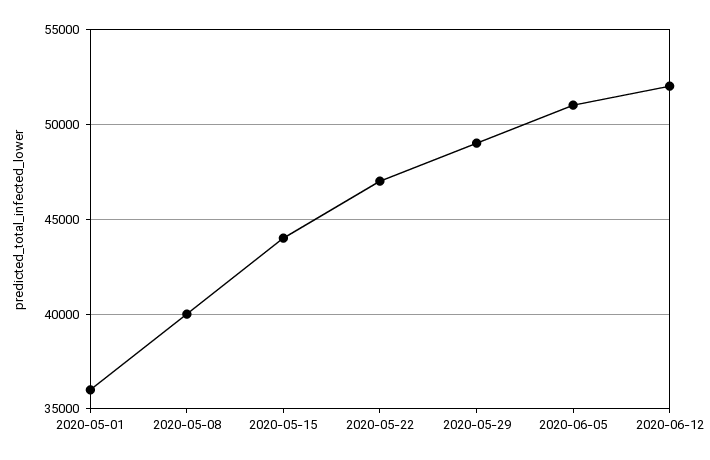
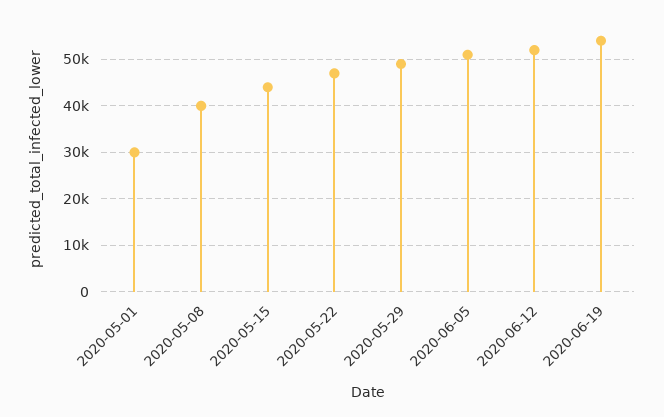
2020-05-01: 36000 -> 30000
2020-06-19: none -> 54000

